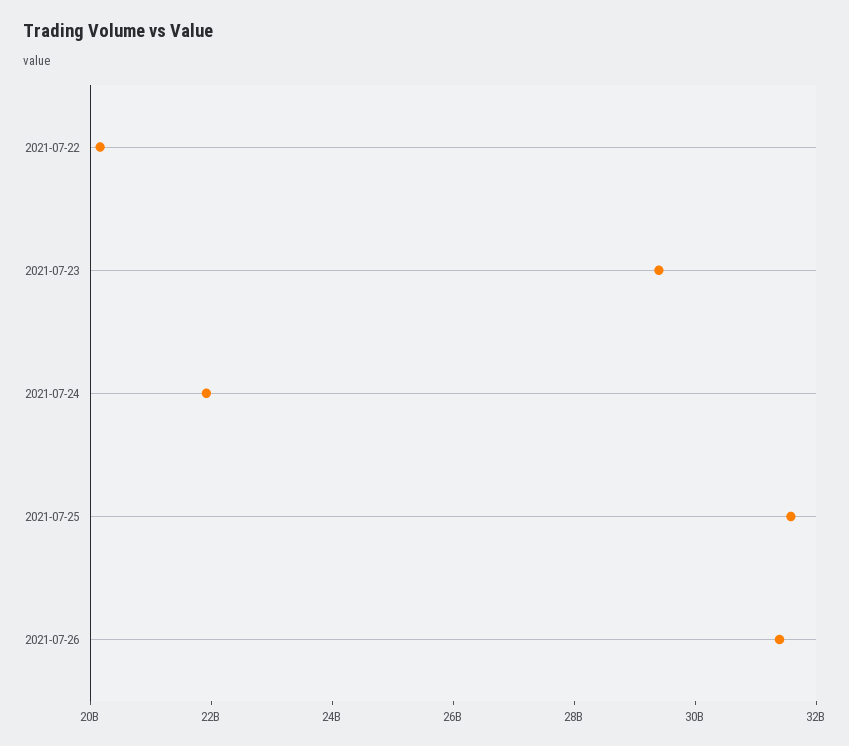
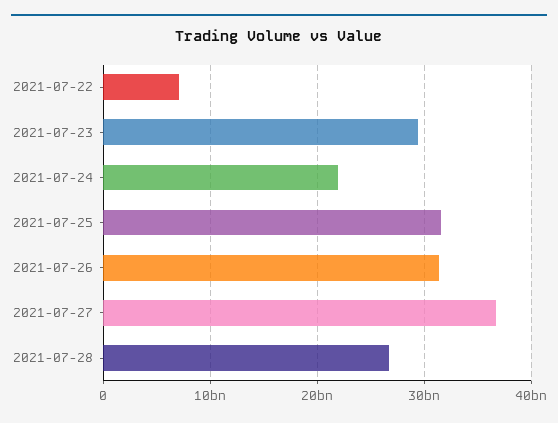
2021-07-22: 20000000000 -> 7000000000
2021-07-27: none -> 37000000000
2021-07-28: none -> 27000000000

